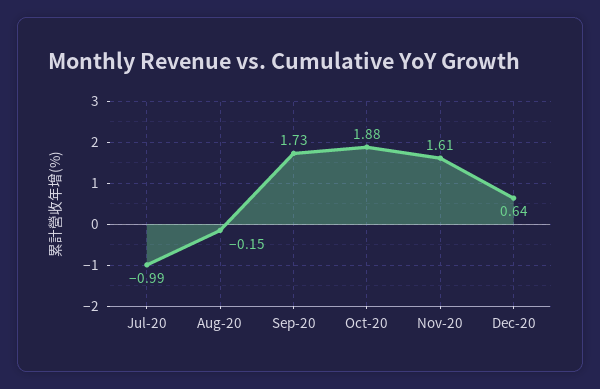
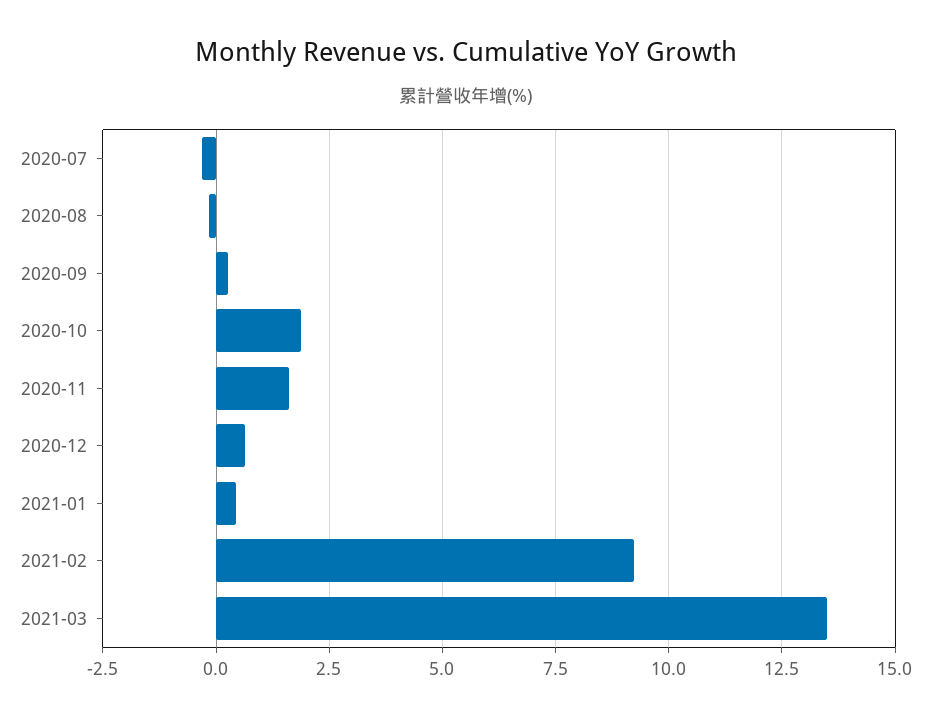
Jul-20: -0.99 -> -0.25
Sep-20: 1.73 -> 0.25
2021-01: none -> 0.5
2021-02: none -> 9.25
2021-03: none -> 13.5

